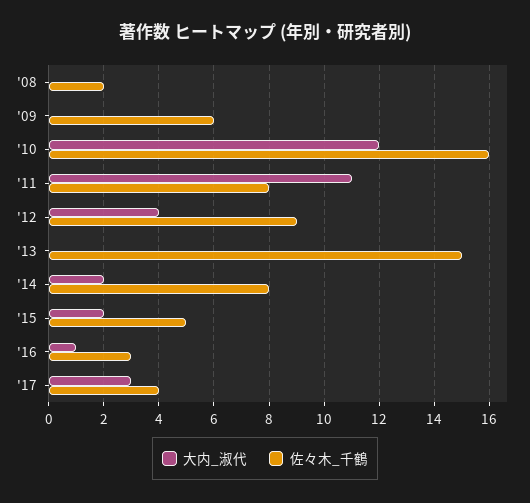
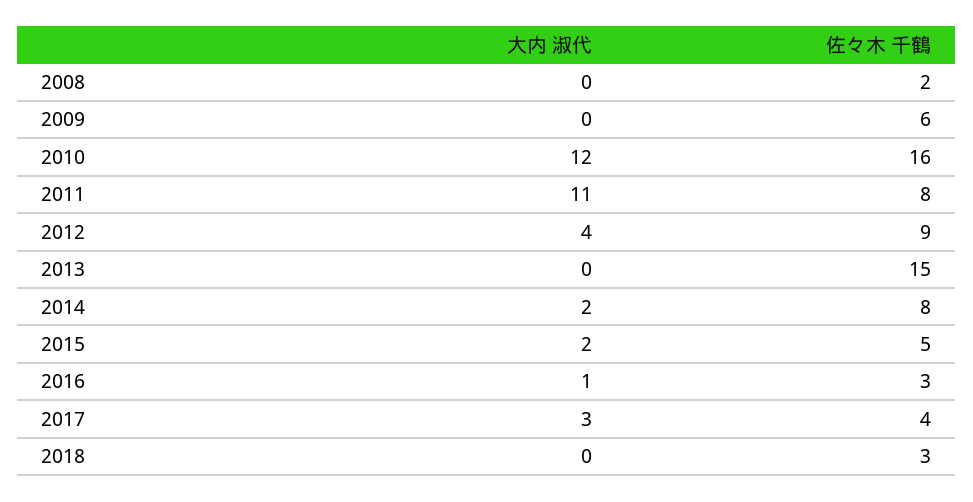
大内_淑代, 2018: none -> 0
佐々木_千鶴, 2018: none -> 3

